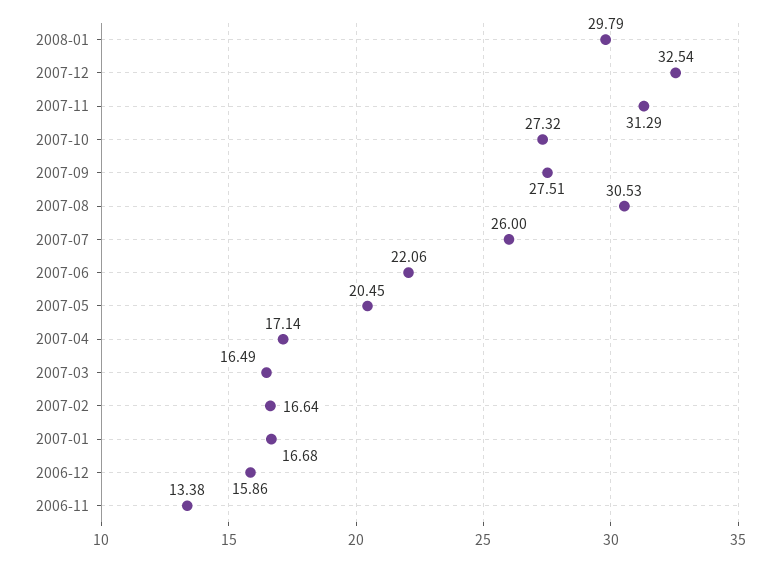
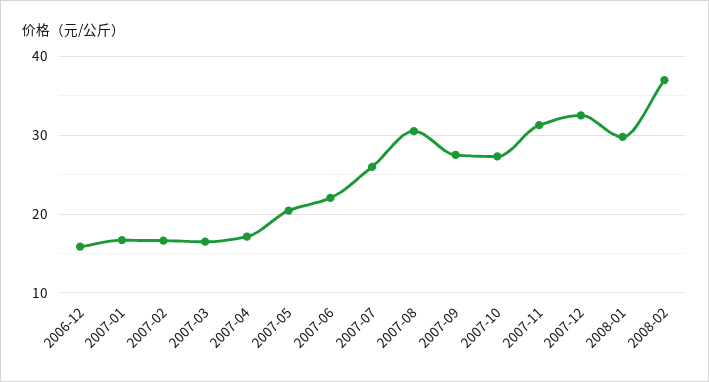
2006-11: 13.38 -> none
2008-02: none -> 37

